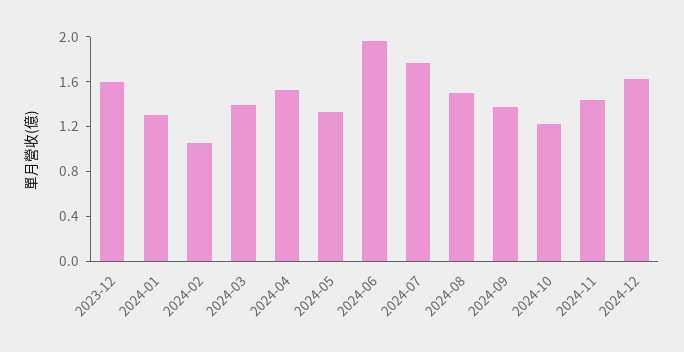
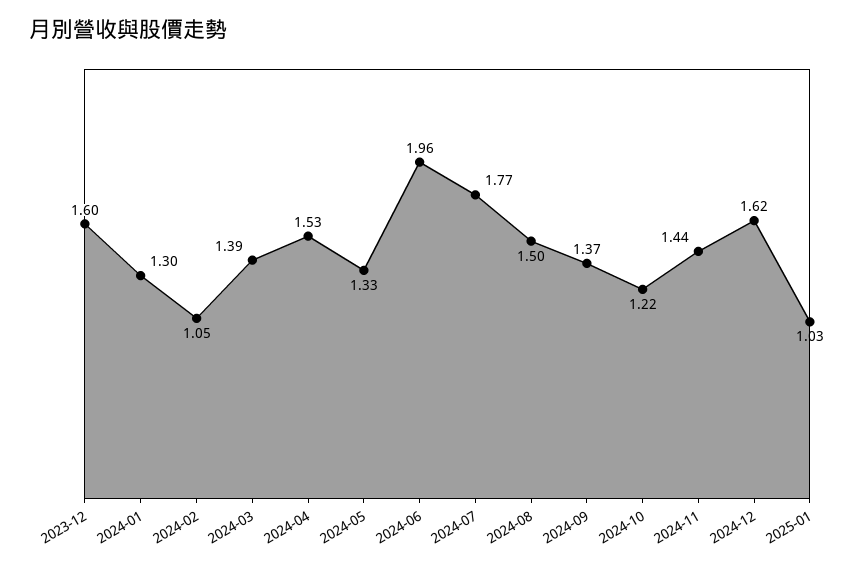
2025-01: none -> 1.03

